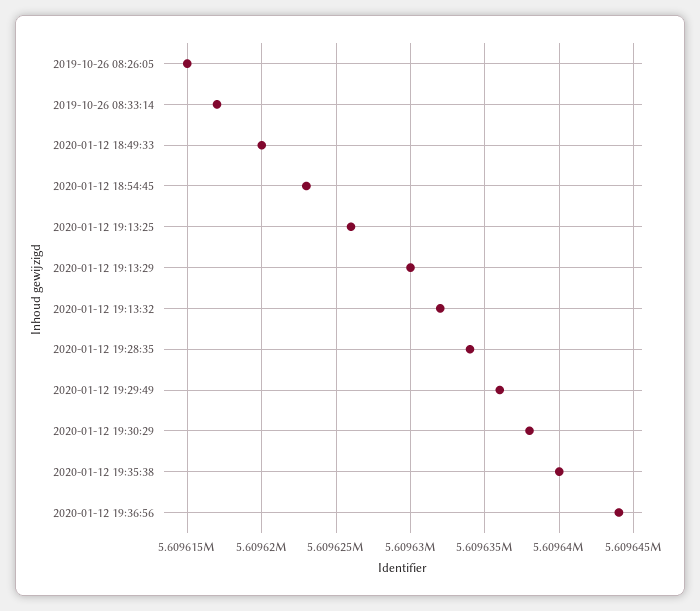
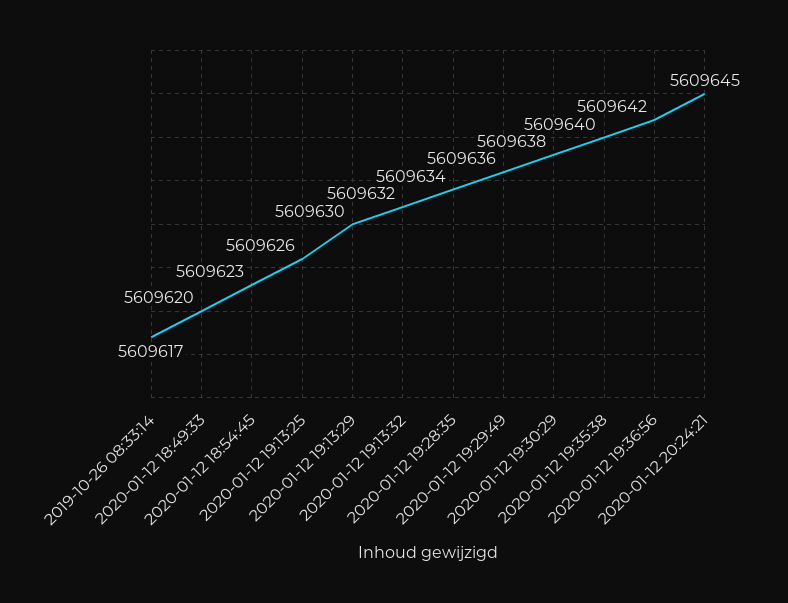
2019-10-26 08:26:05: 5609615 -> none
2020-01-12 19:36:56: 5609644 -> 5609642
2020-01-12 20:24:21: none -> 5609645

